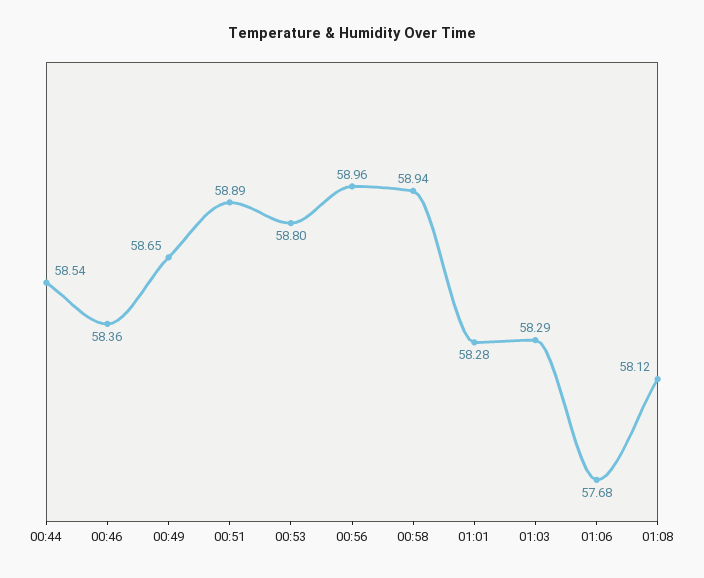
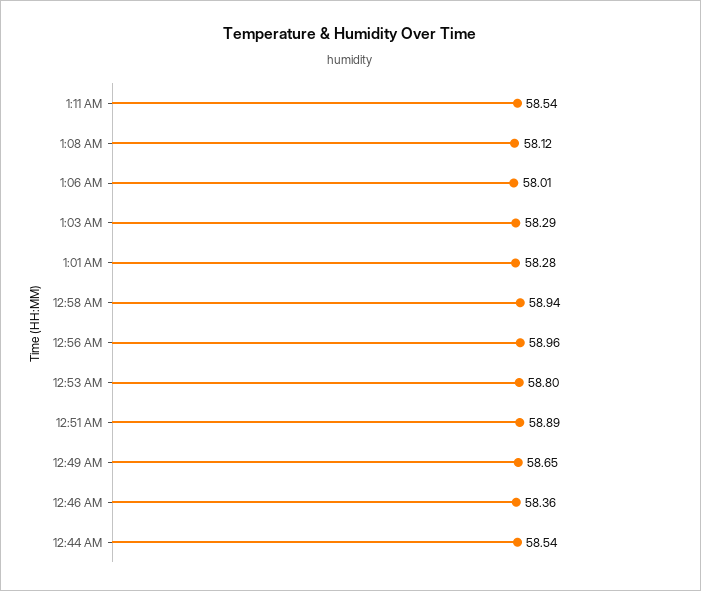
01:06: 57.68 -> 58.01
1:11 AM: none -> 58.54

